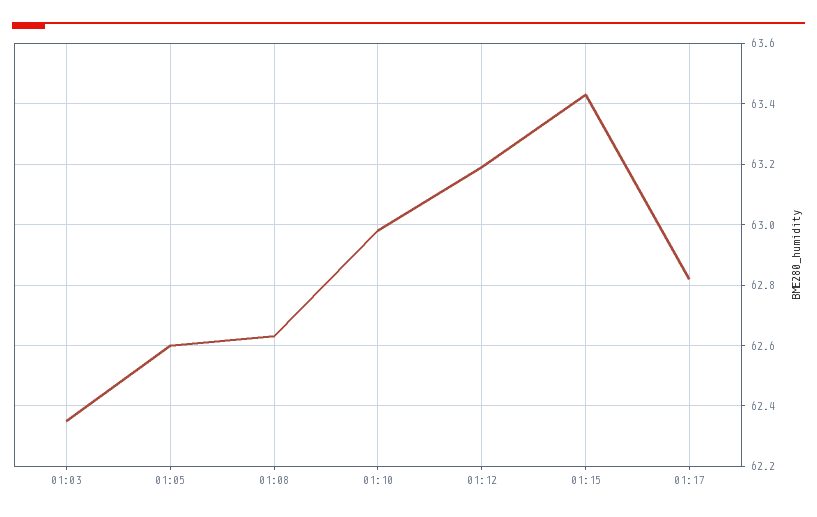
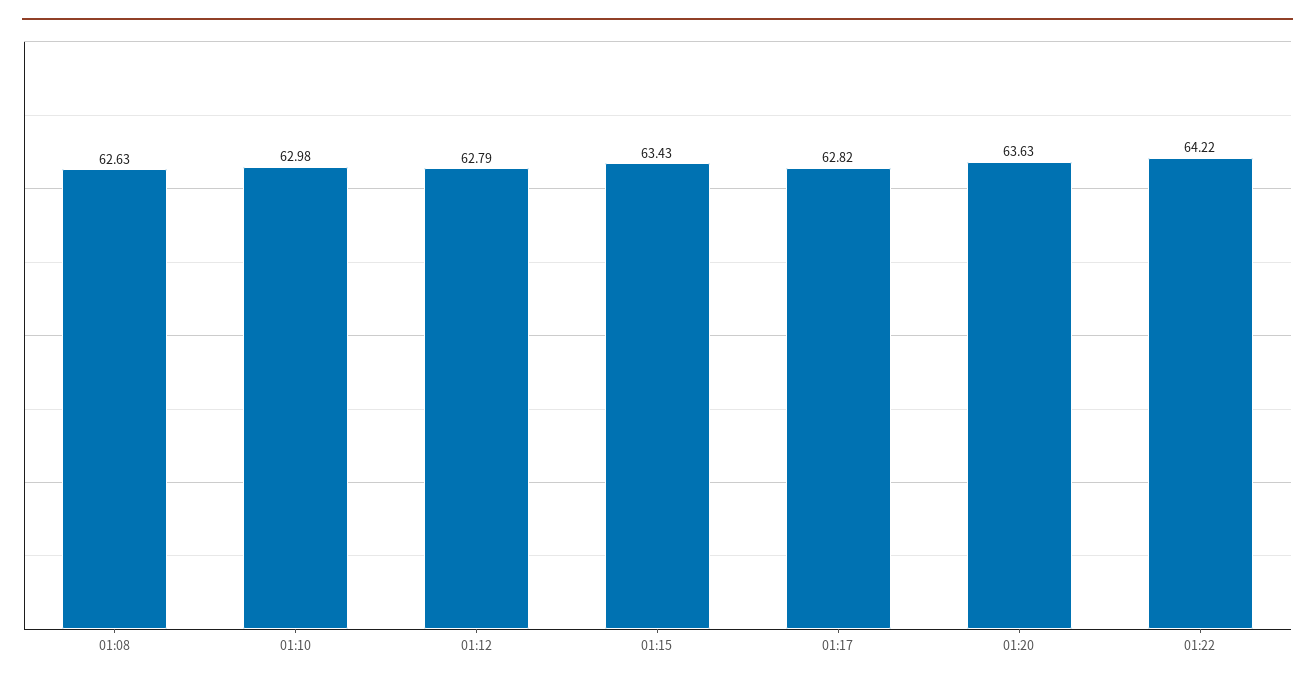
01:03: 62.35 -> none
01:05: 62.6 -> none
01:12: 63.2 -> 62.79
01:20: none -> 63.63
01:22: none -> 64.22

